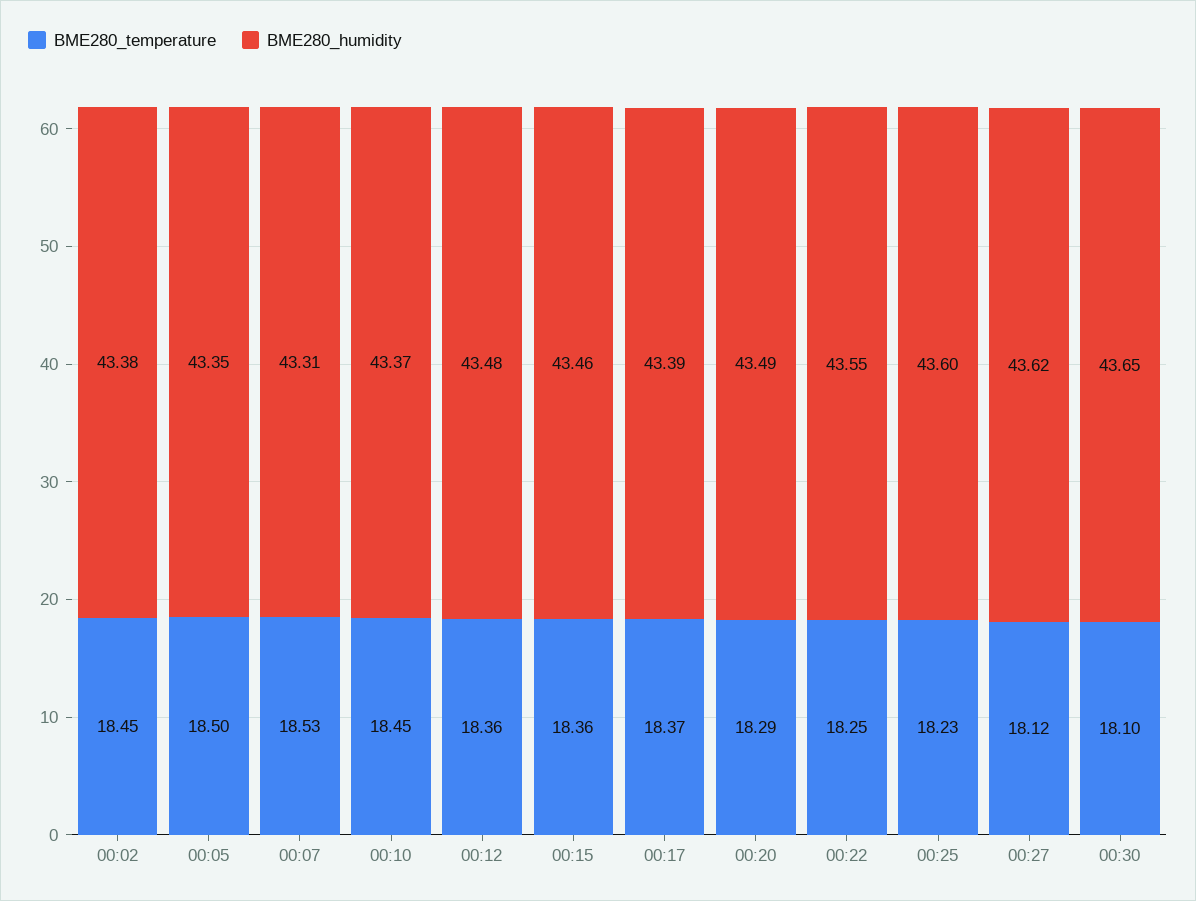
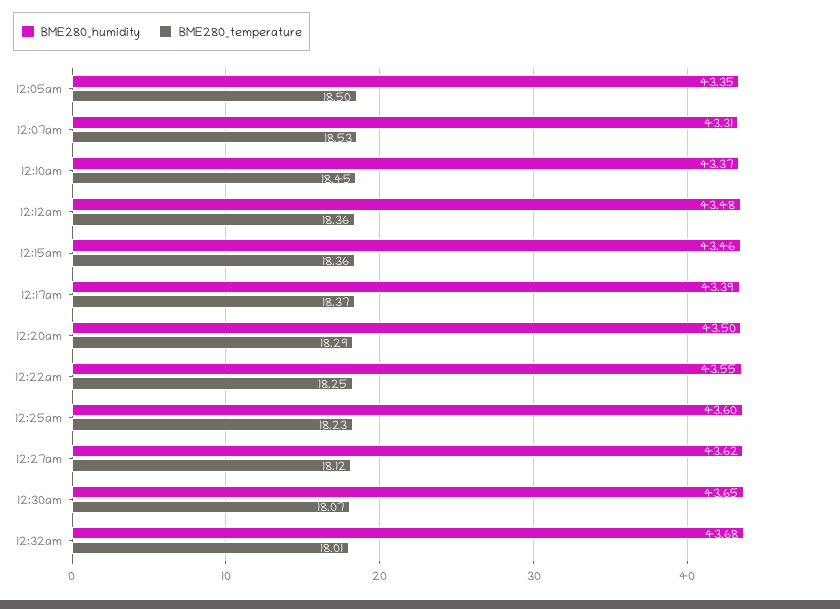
BME280_temperature, 00:02: 18.45 -> none
BME280_humidity, 00:02: 43.38 -> none
BME280_humidity, 00:20: 43.49 -> 43.5
BME280_temperature, 00:30: 18.1 -> 18.07
BME280_humidity, 12:32am: none -> 43.68
BME280_temperature, 12:32am: none -> 18.01

